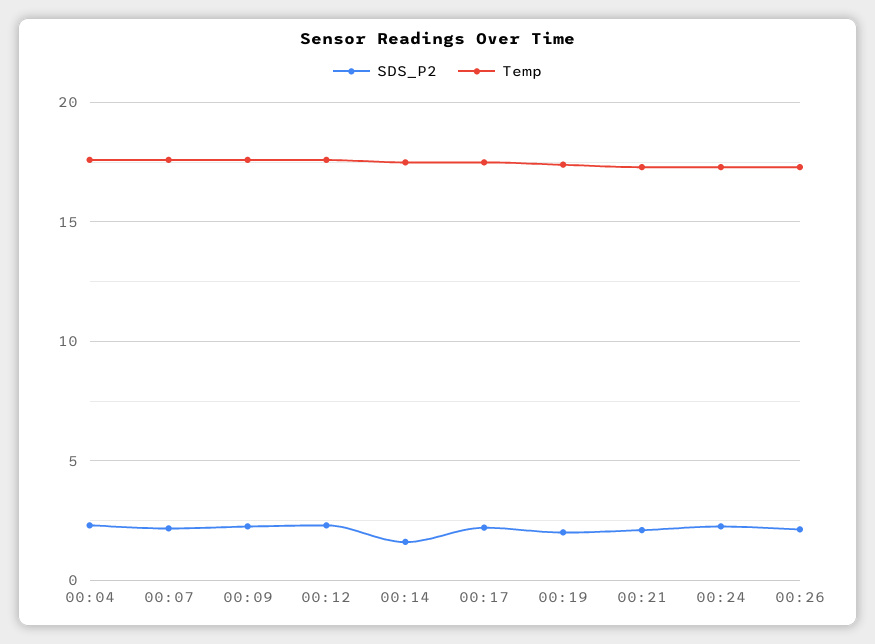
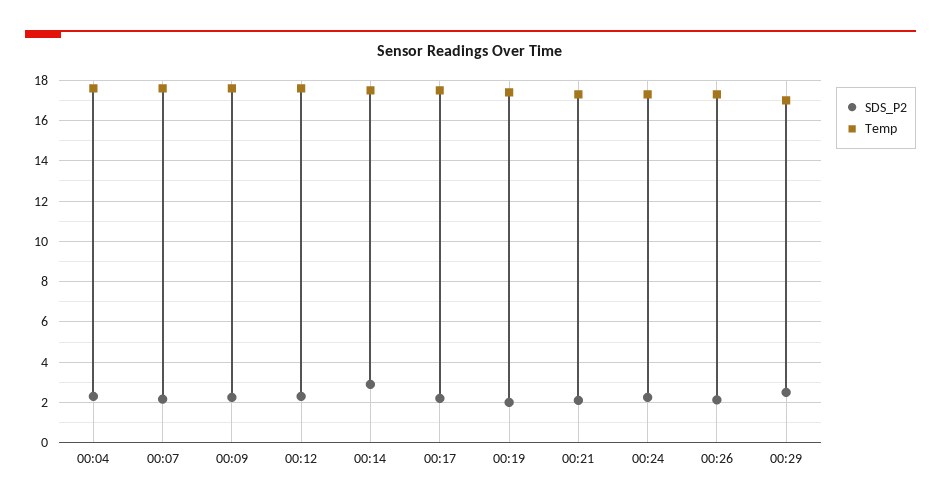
SDS_P2, 00:14: 1.5 -> 3
SDS_P2, 00:29: none -> 2.5
Temp, 00:29: none -> 17

